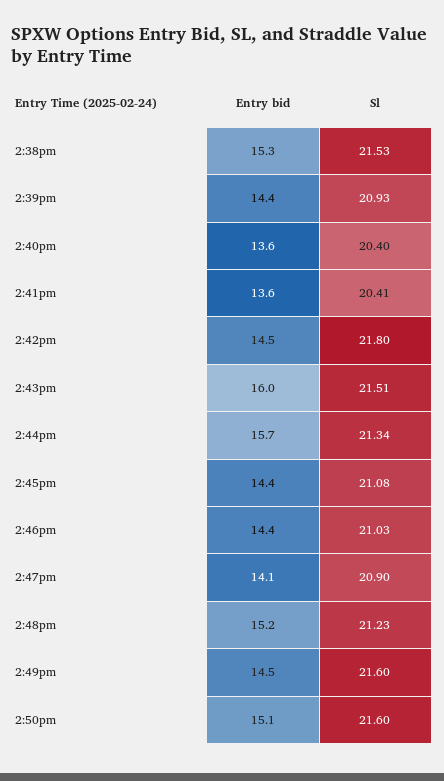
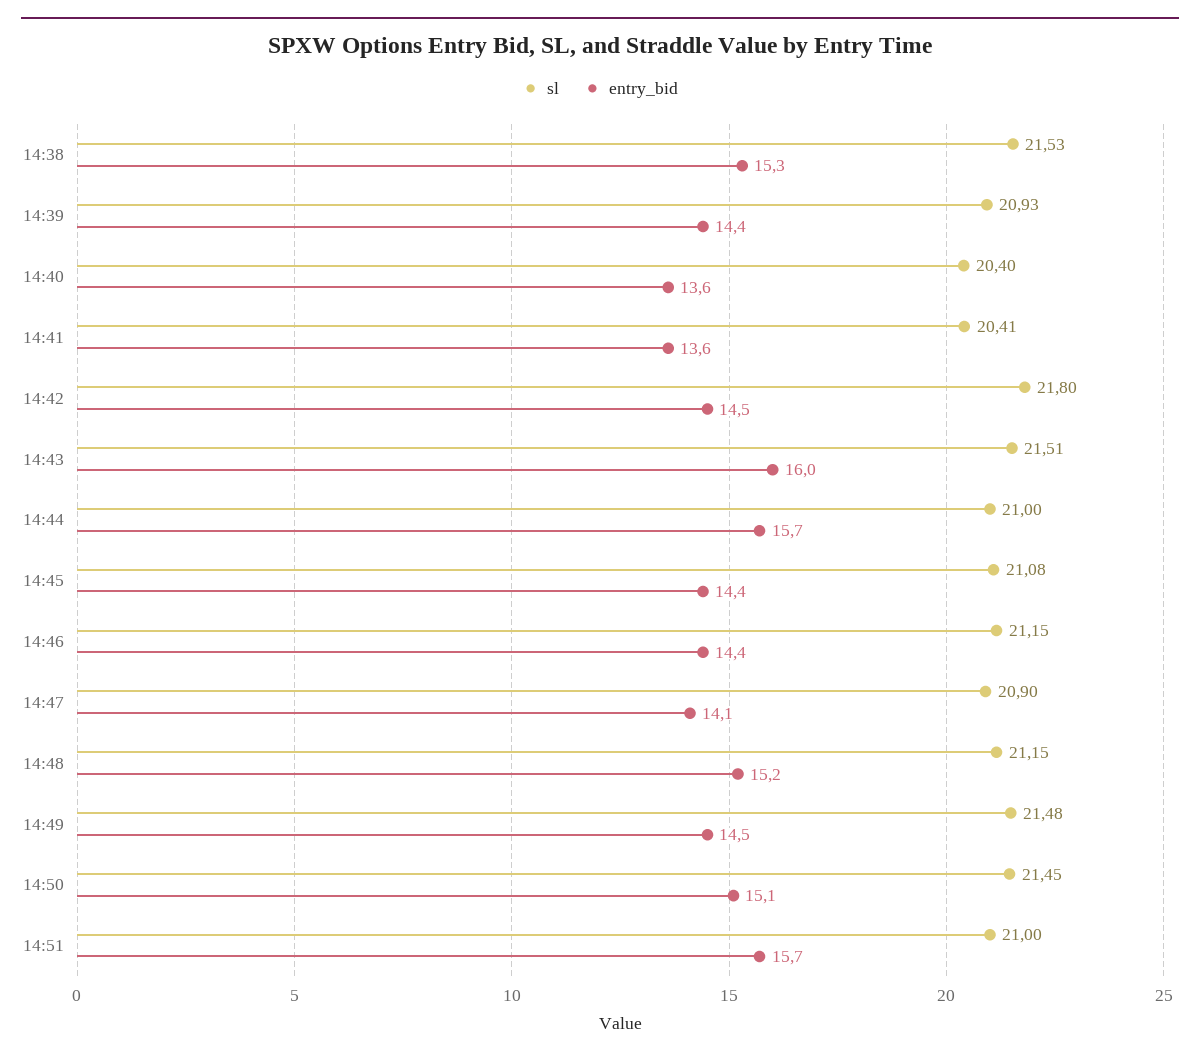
Sl, 2:44pm: 21.34 -> 21
Sl, 2:46pm: 21.03 -> 21.15
Sl, 2:48pm: 21.23 -> 21.15
Sl, 2:49pm: 21.6 -> 21.48
Sl, 2:50pm: 21.6 -> 21.45
Sl, 14:51: none -> 21
Entry bid, 14:51: none -> 15.7

